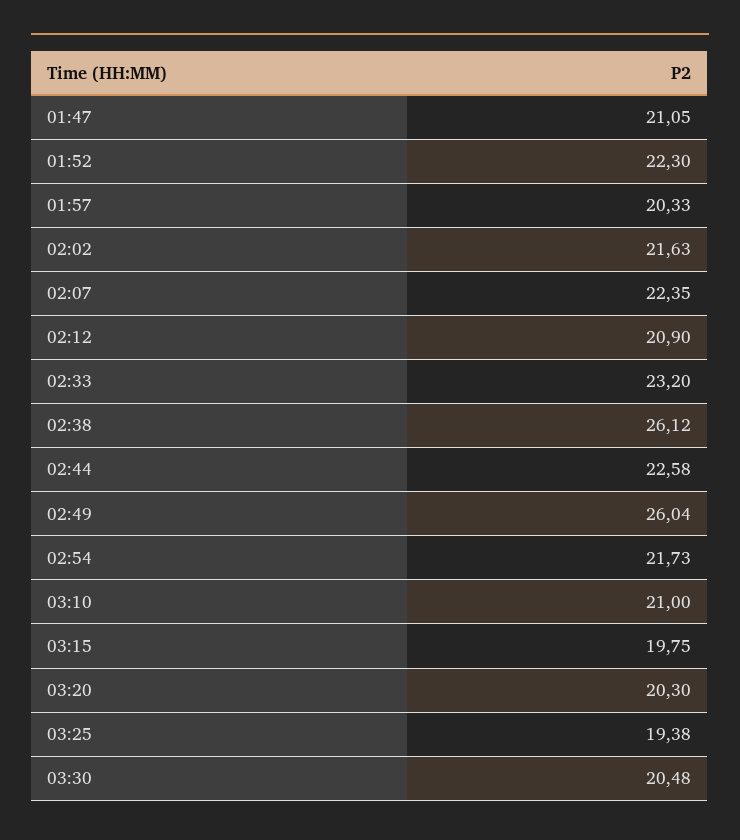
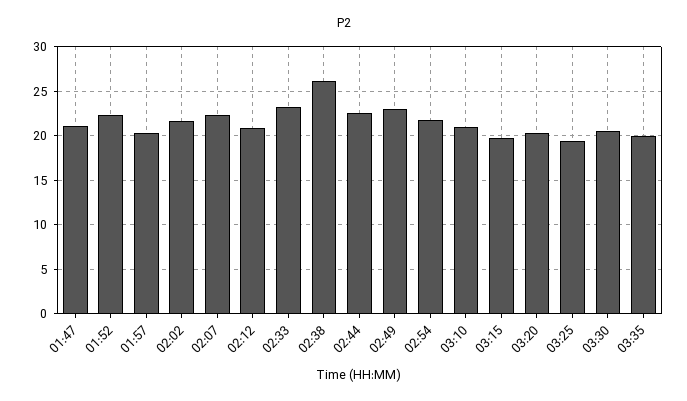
02:49: 26.04 -> 23
03:35: none -> 20

